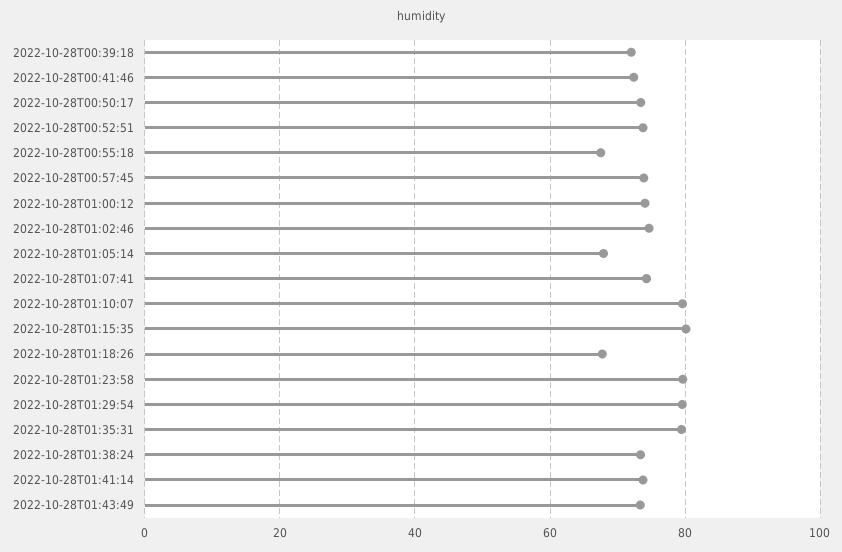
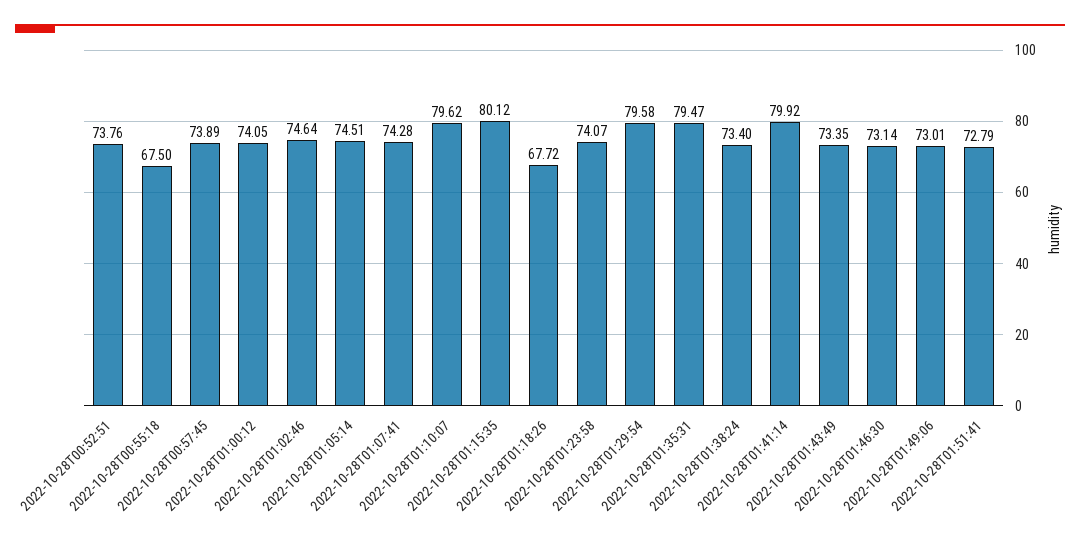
2022-10-28T00:39:18: 72 -> none
2022-10-28T00:41:46: 72 -> none
2022-10-28T00:50:17: 74 -> none
2022-10-28T01:05:14: 68 -> 74.51
2022-10-28T01:23:58: 80 -> 74.07
2022-10-28T01:41:14: 74 -> 79.92
2022-10-28T01:46:30: none -> 73.14
2022-10-28T01:49:06: none -> 73.01
2022-10-28T01:51:41: none -> 72.79

